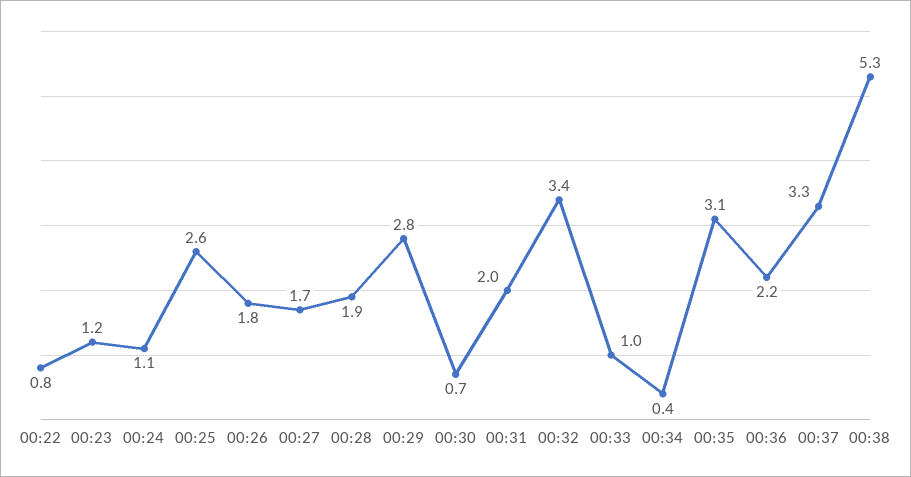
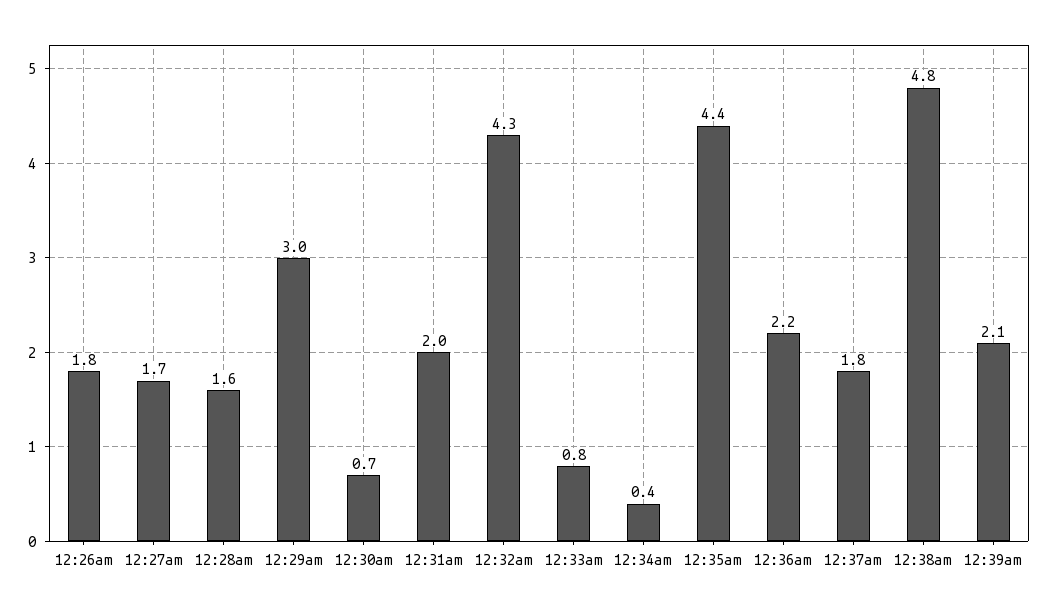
00:22: 0.8 -> none
00:23: 1.2 -> none
00:24: 1.1 -> none
00:25: 2.6 -> none
00:28: 1.9 -> 1.6
00:29: 2.8 -> 3
00:32: 3.4 -> 4.3
00:33: 1 -> 0.8
00:35: 3.1 -> 4.4
00:37: 3.3 -> 1.8
00:38: 5.3 -> 4.8
12:39am: none -> 2.1

